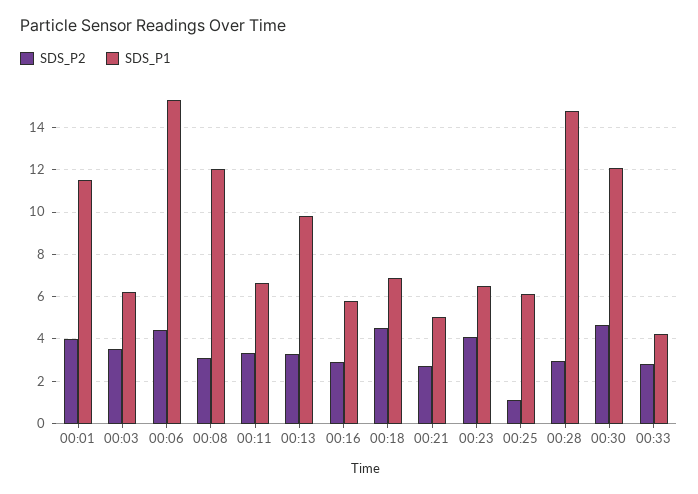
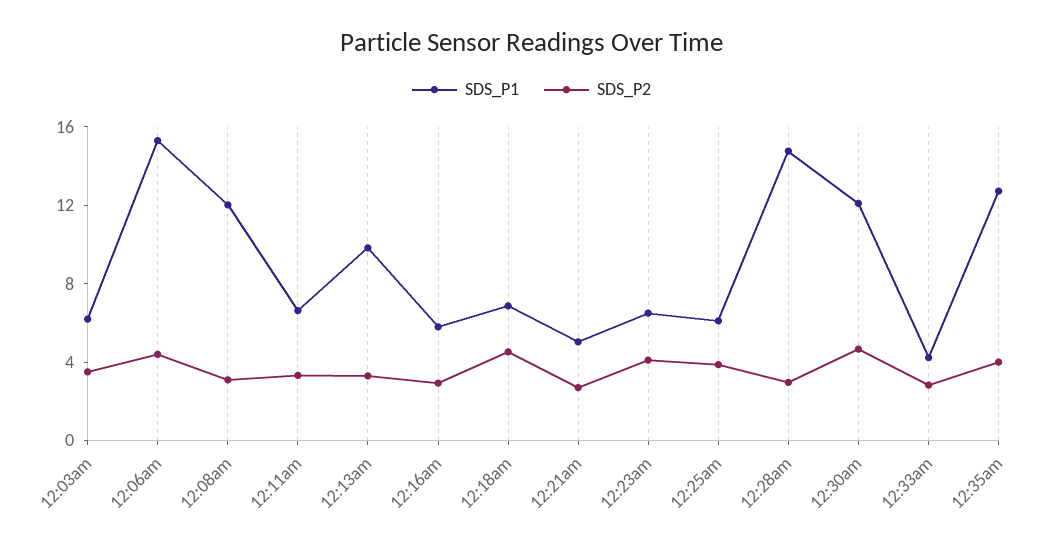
SDS_P2, 00:01: 4 -> none
SDS_P1, 00:01: 11.5 -> none
SDS_P2, 00:25: 1 -> 4
SDS_P1, 12:35am: none -> 13
SDS_P2, 12:35am: none -> 4

